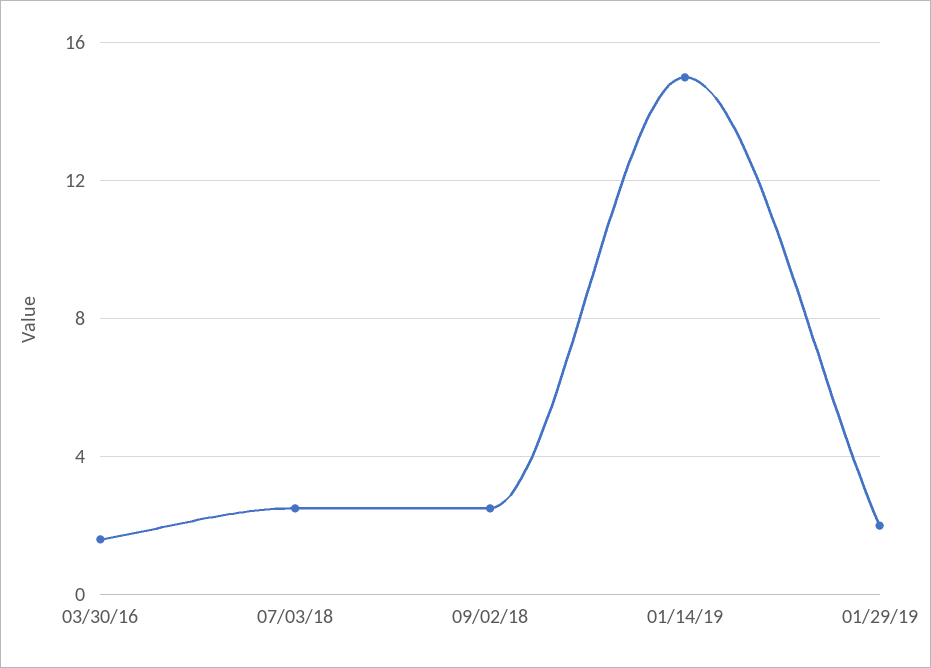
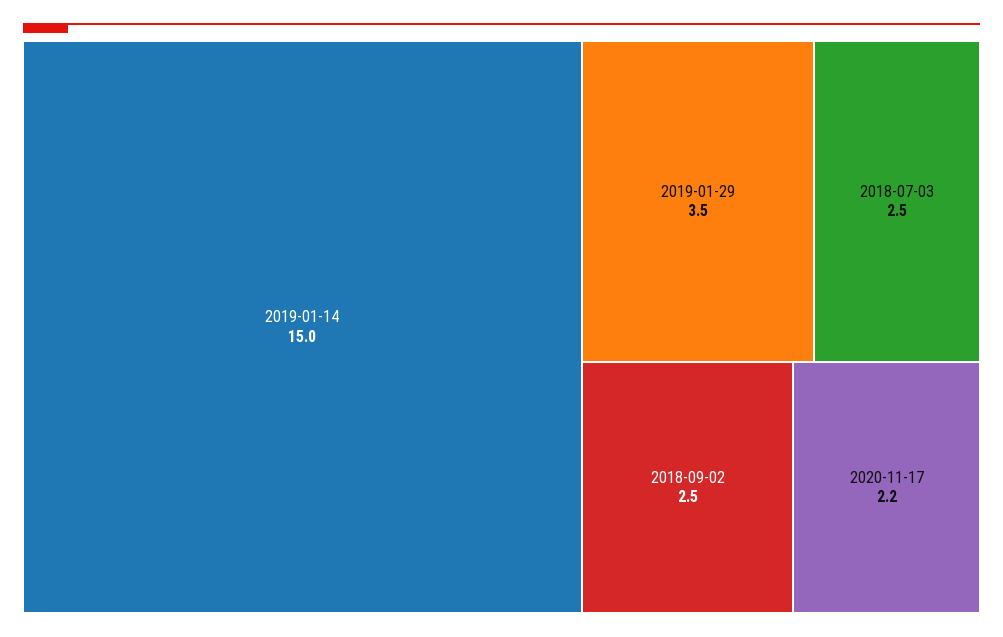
03/30/16: 1.5 -> none
01/29/19: 2 -> 3.5
2020-11-17: none -> 2.2

